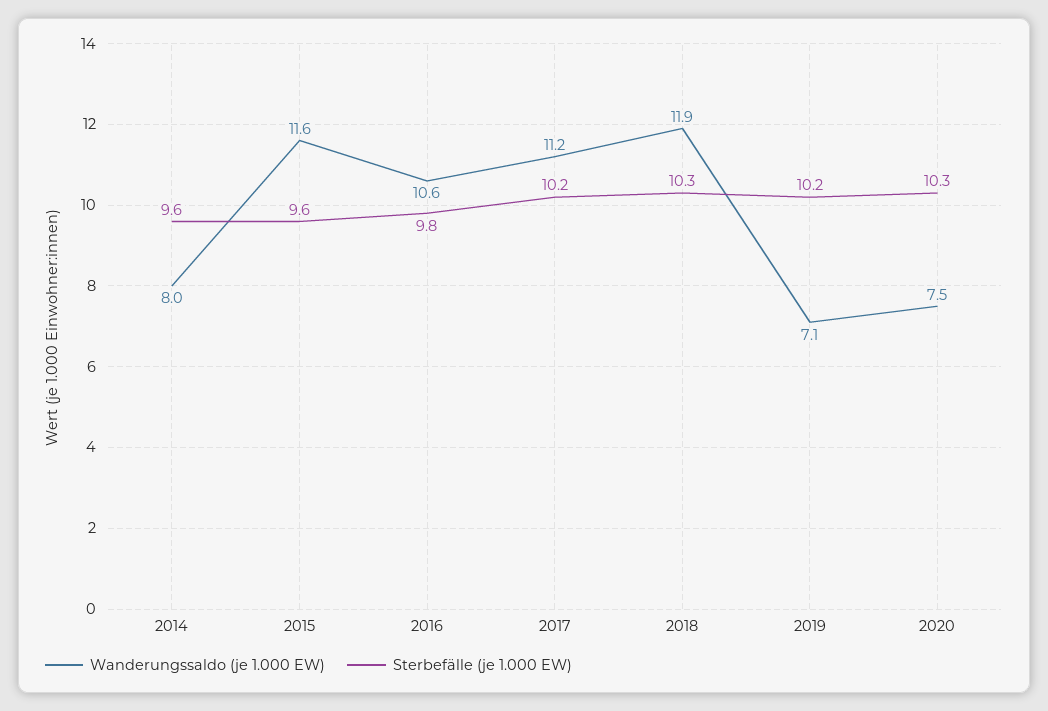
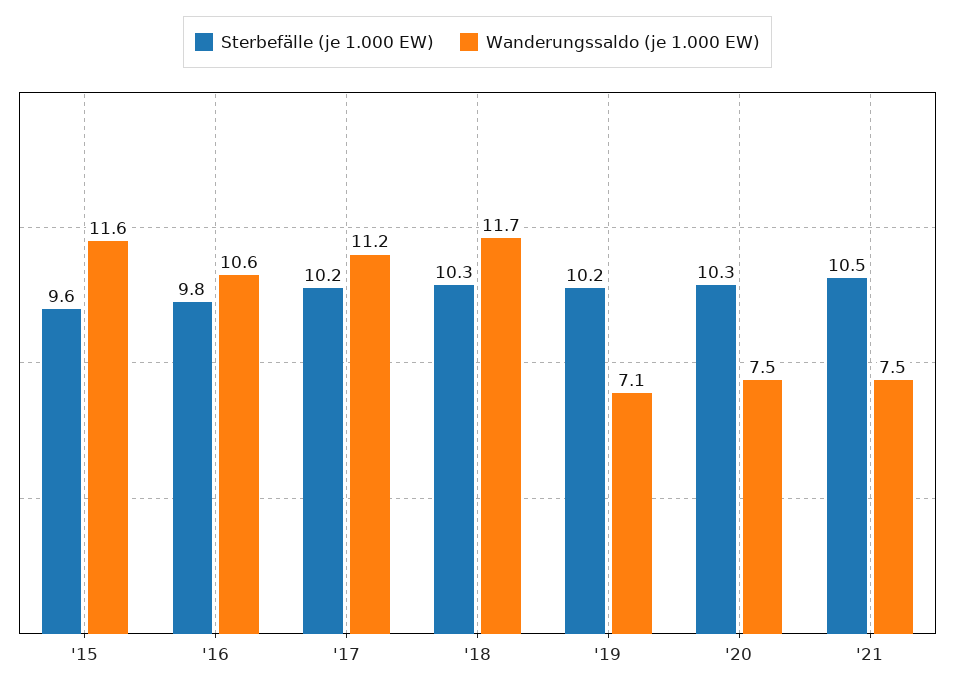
Wanderungssaldo (je 1.000 EW), 2014: 8 -> none
Sterbefälle (je 1.000 EW), 2014: 9.6 -> none
Wanderungssaldo (je 1.000 EW), 2018: 11.9 -> 11.7
Sterbefälle (je 1.000 EW), '21: none -> 10.5
Wanderungssaldo (je 1.000 EW), '21: none -> 7.5

